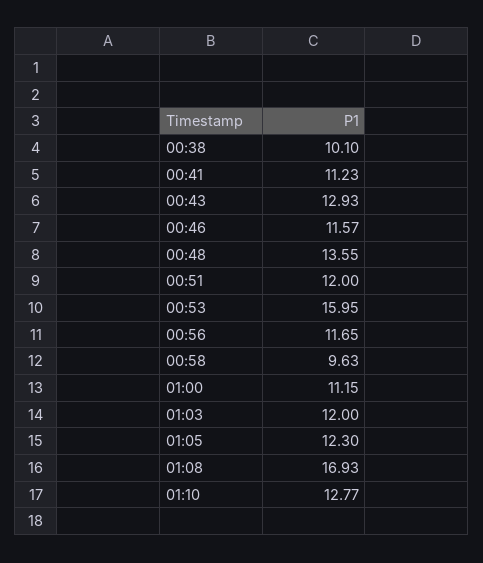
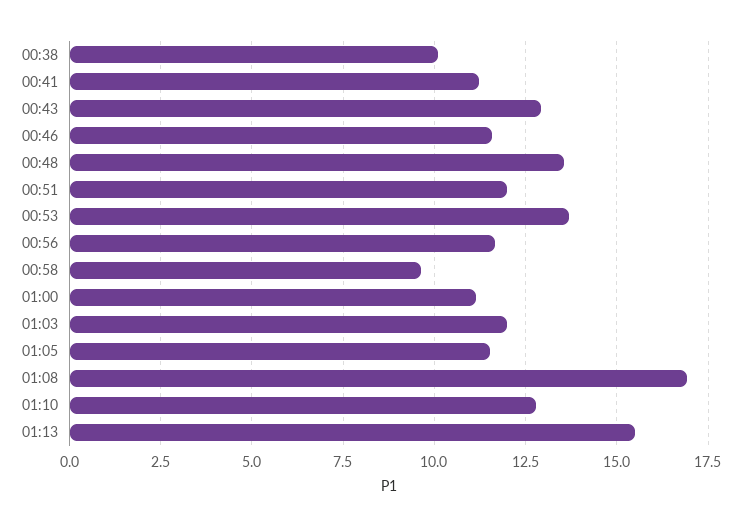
00:53: 15.95 -> 13.75
01:05: 12.3 -> 11.5
01:13: none -> 15.5

